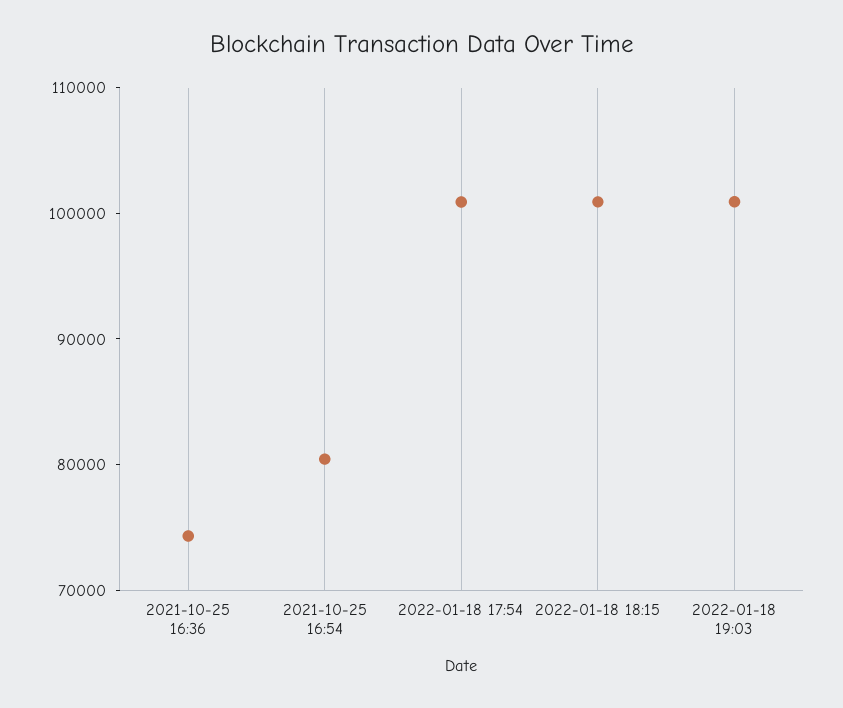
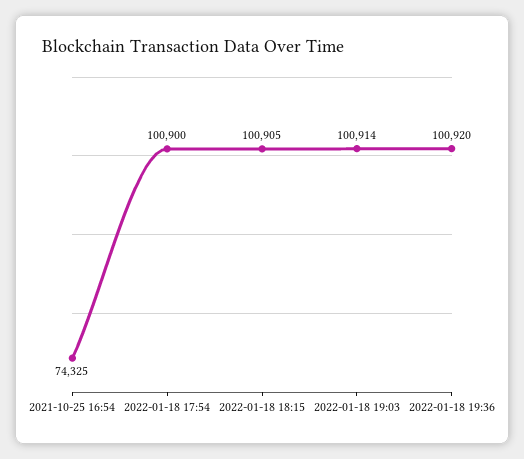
2021-10-25 16:36: 74000 -> none
2021-10-25 16:54: 80000 -> 74325
2022-01-18 19:36: none -> 100920

